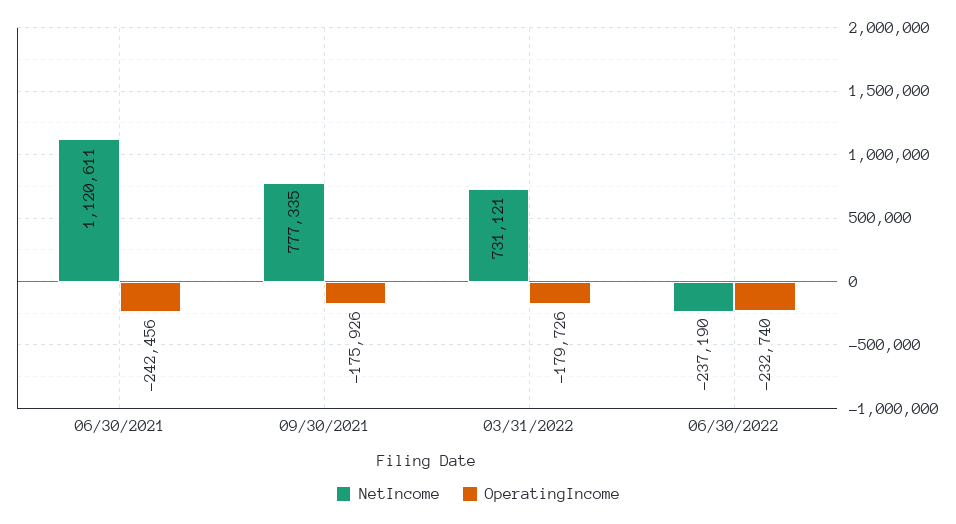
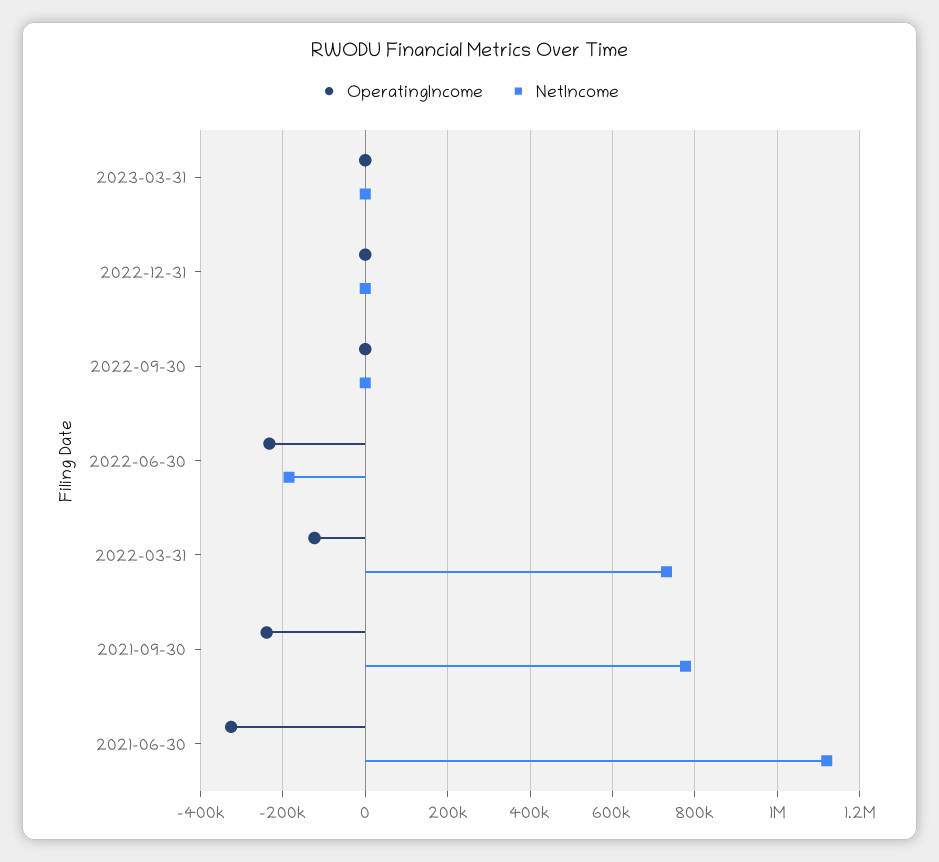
OperatingIncome, 06/30/2021: -242456 -> -320000
OperatingIncome, 09/30/2021: -175926 -> -240000
OperatingIncome, 03/31/2022: -179726 -> -120000
NetIncome, 06/30/2022: -237190 -> -180000
OperatingIncome, 2023-03-31: none -> 0
NetIncome, 2023-03-31: none -> 0
OperatingIncome, 2022-12-31: none -> 0
NetIncome, 2022-12-31: none -> 0
OperatingIncome, 2022-09-30: none -> 0
NetIncome, 2022-09-30: none -> 0

